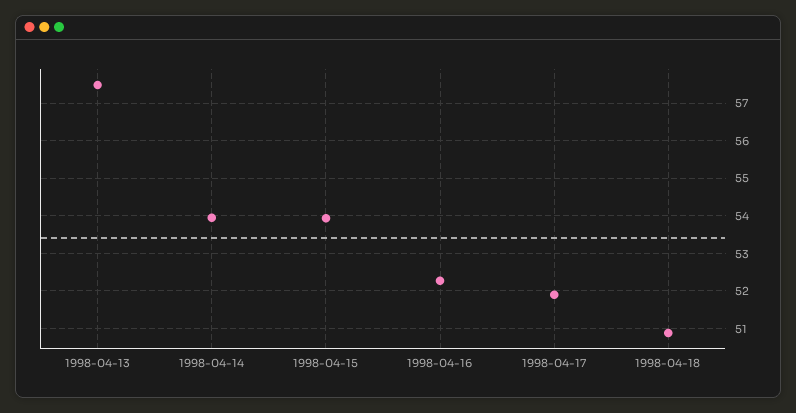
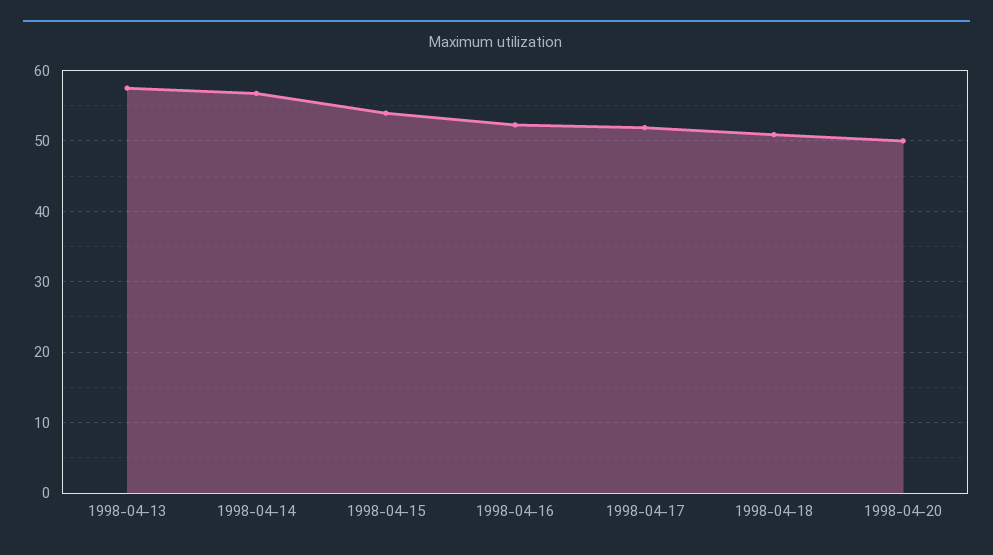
1998-04-14: 54 -> 57
1998-04-20: none -> 50

